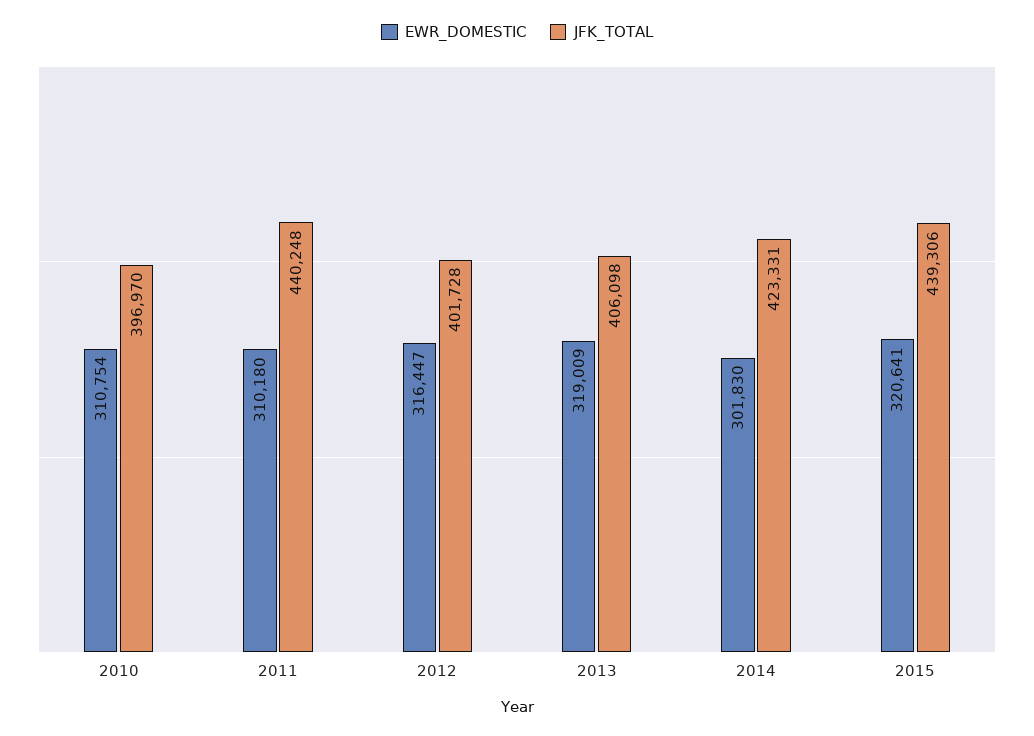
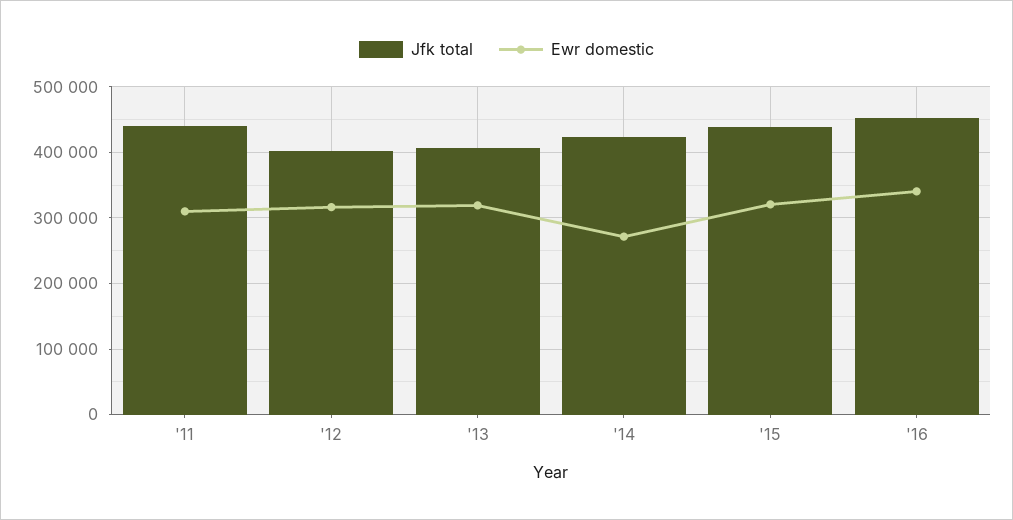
EWR_DOMESTIC, 2010: 310754 -> none
JFK_TOTAL, 2010: 396970 -> none
EWR_DOMESTIC, 2014: 301830 -> 270000
JFK_TOTAL, '16: none -> 450000
EWR_DOMESTIC, '16: none -> 340000

